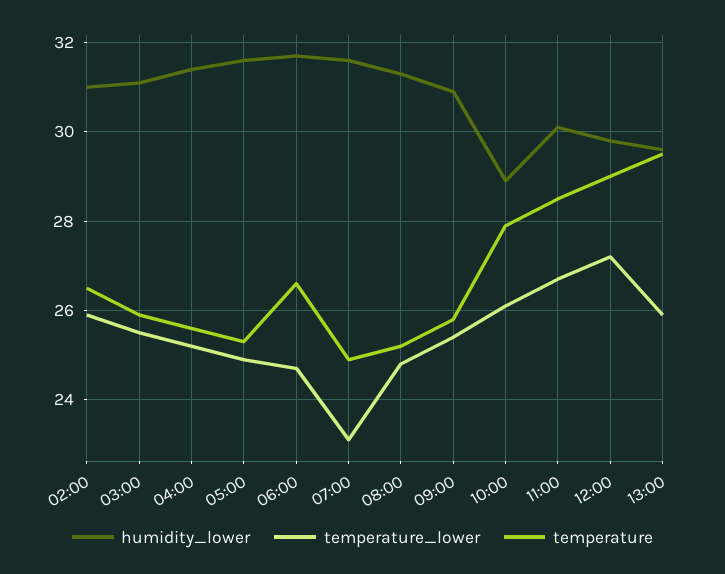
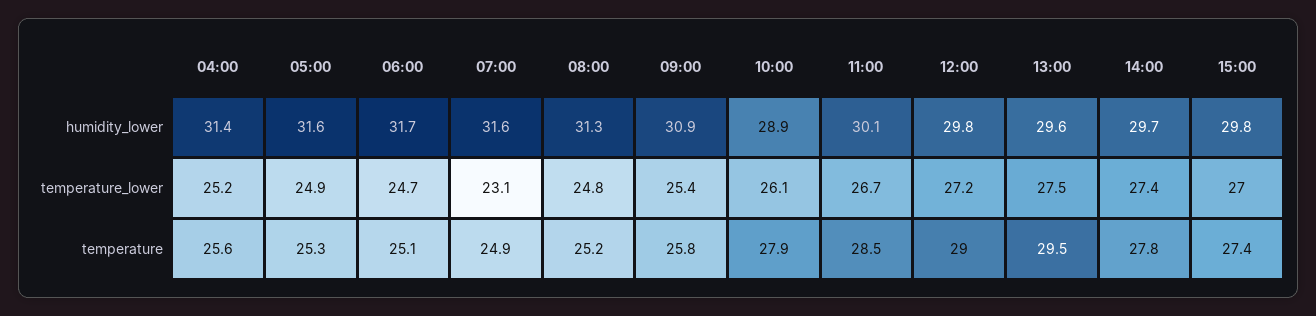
humidity_lower, 02:00: 31 -> none
temperature_lower, 02:00: 26 -> none
temperature, 02:00: 26.5 -> none
humidity_lower, 03:00: 31 -> none
temperature_lower, 03:00: 25.5 -> none
temperature, 03:00: 26 -> none
temperature, 06:00: 26.5 -> 25.1
temperature_lower, 13:00: 26 -> 27.5
humidity_lower, 14:00: none -> 29.7
humidity_lower, 15:00: none -> 29.8
temperature_lower, 14:00: none -> 27.4
temperature_lower, 15:00: none -> 27
temperature, 14:00: none -> 27.8
temperature, 15:00: none -> 27.4

